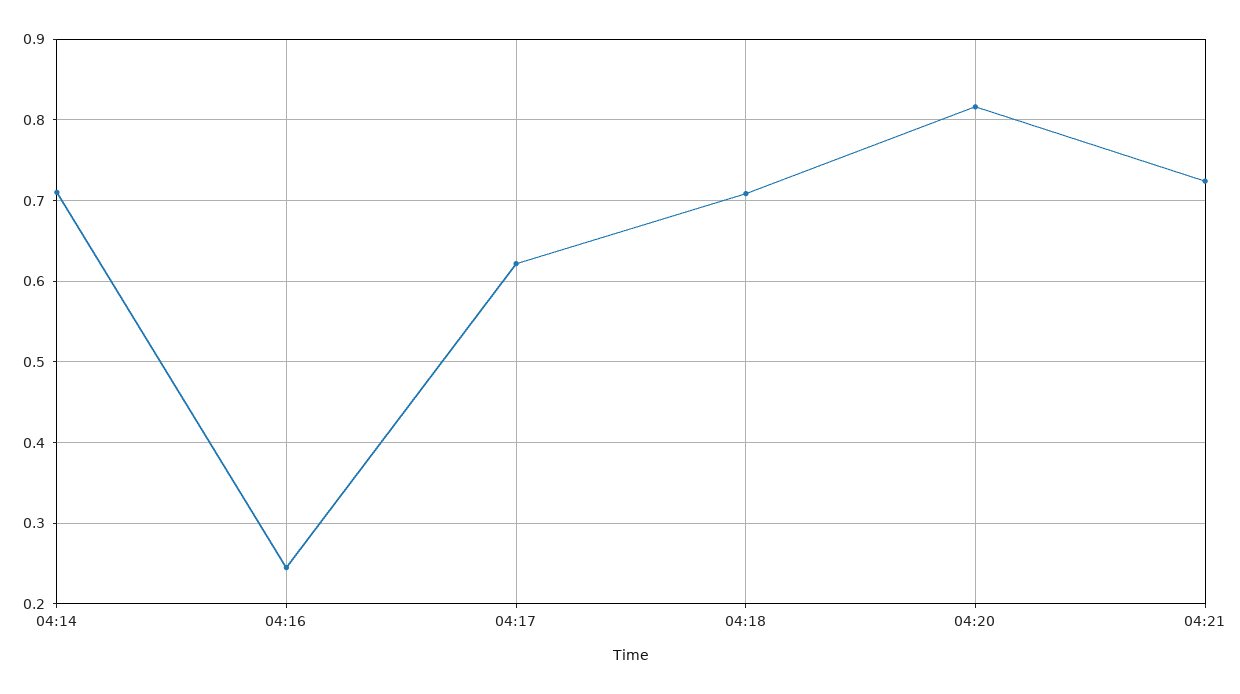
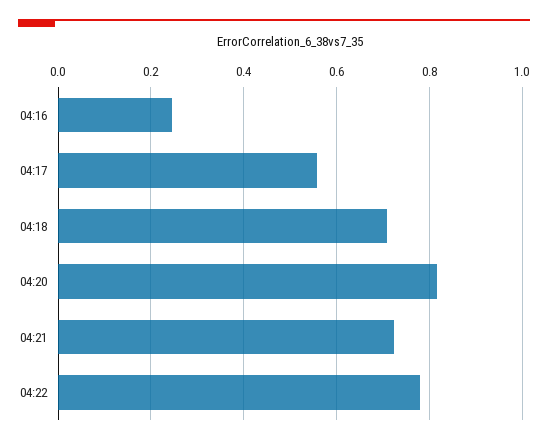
04:14: 0.71 -> none
04:17: 0.62 -> 0.56
04:22: none -> 0.78

